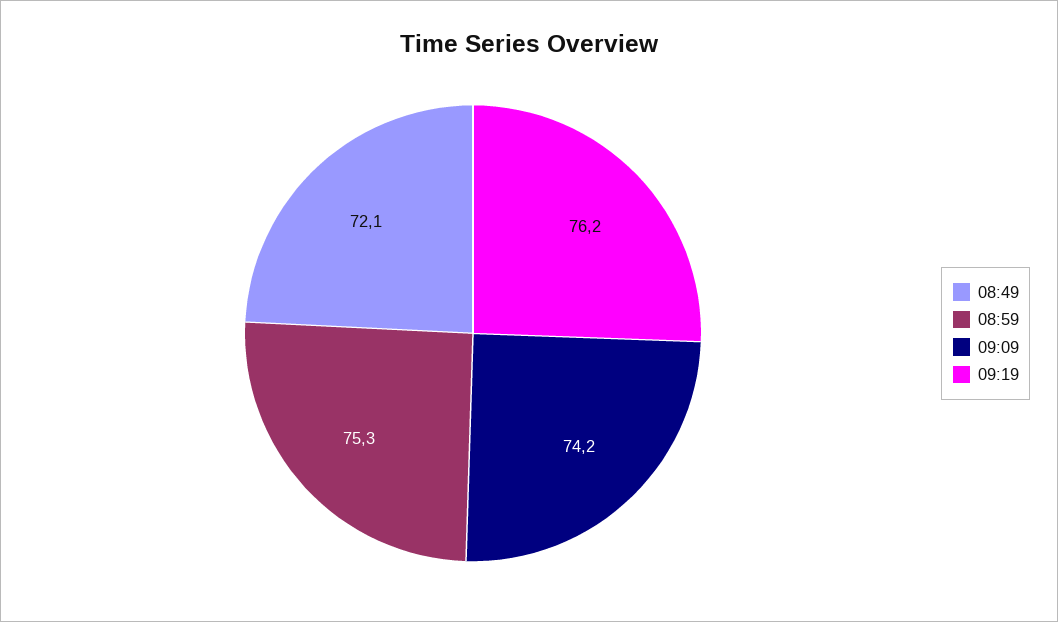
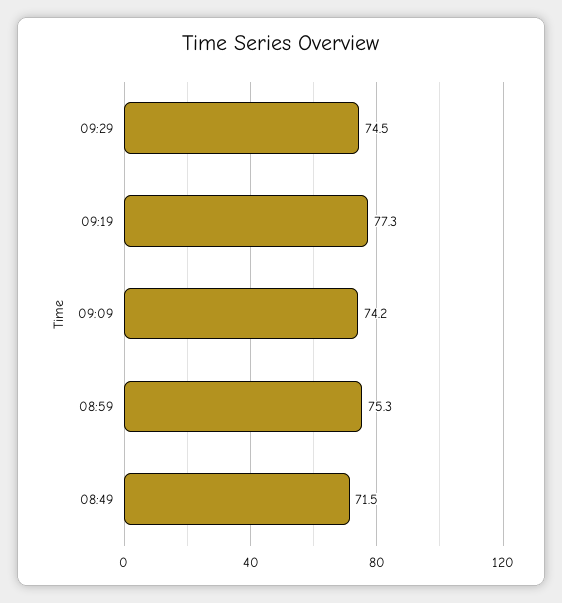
08:49: 72.1 -> 71.5
09:19: 76.2 -> 77.3
09:29: none -> 74.5

